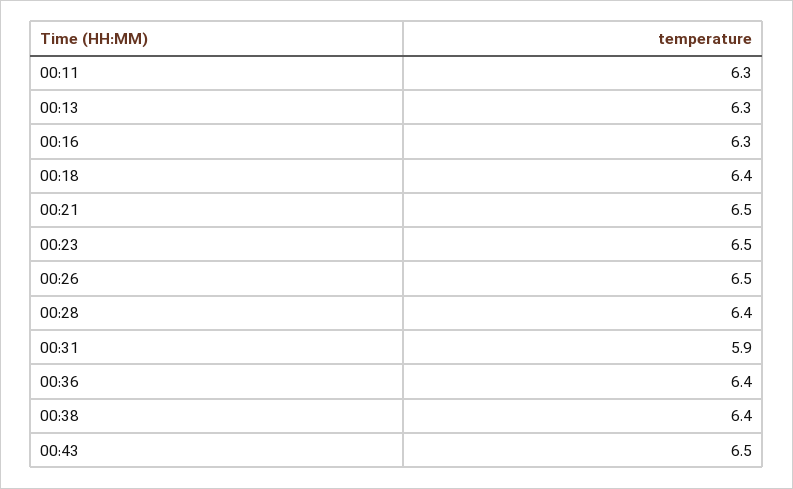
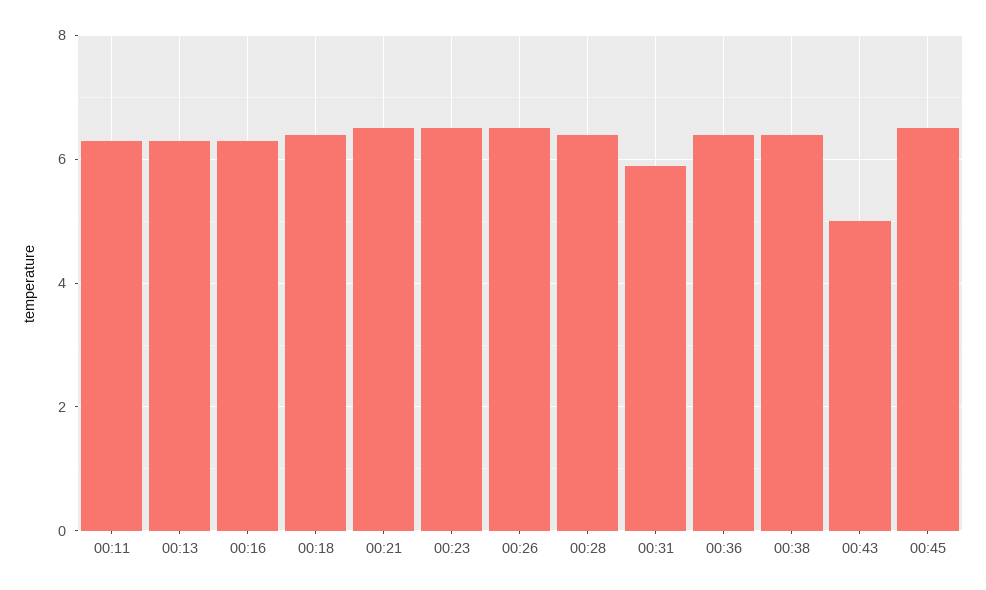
00:43: 6.5 -> 5
00:45: none -> 6.5

